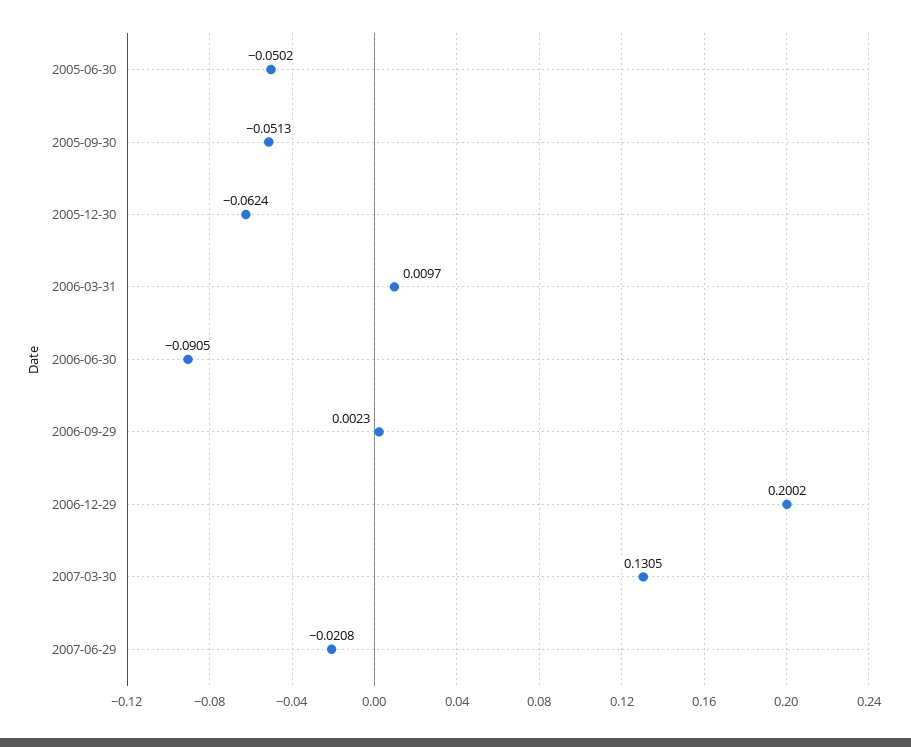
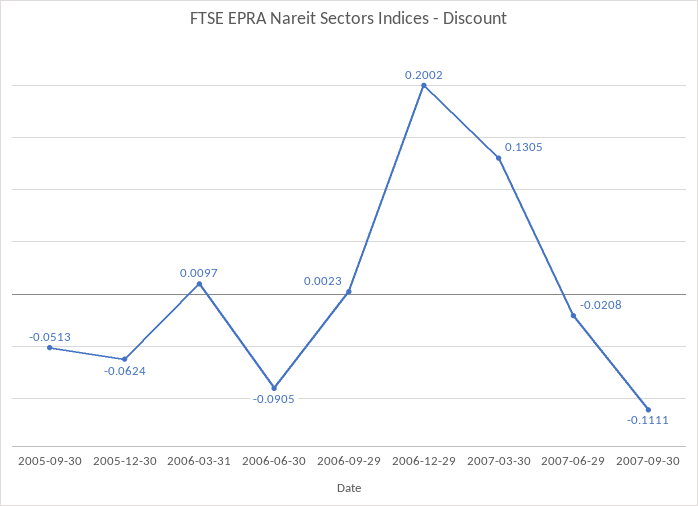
2005-06-30: -0.0502 -> none
2007-09-30: none -> -0.1111

